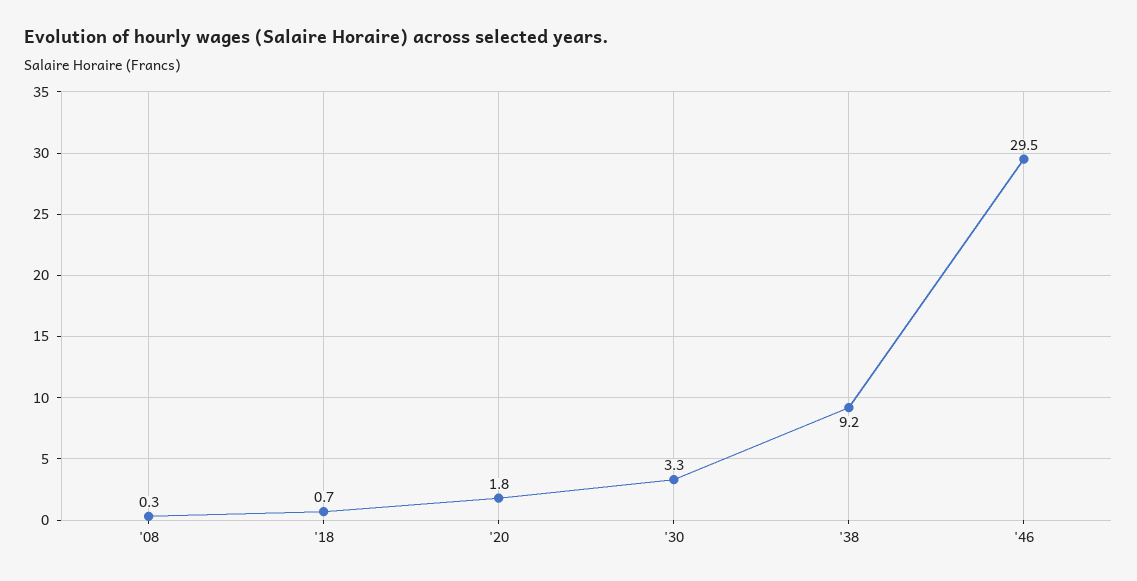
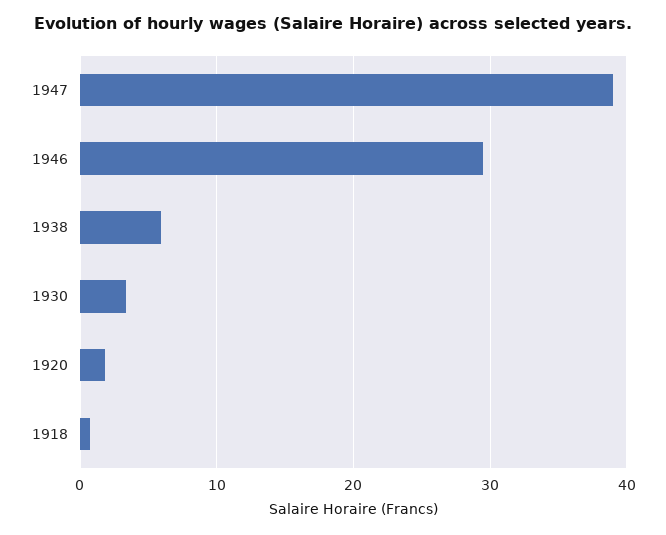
'08: 0.3 -> none
'38: 9.2 -> 6
1947: none -> 39

